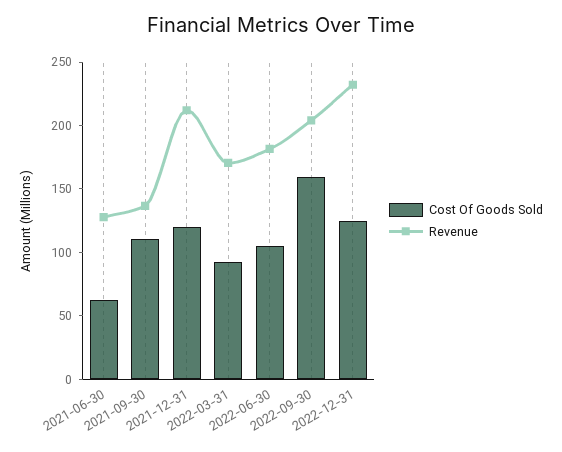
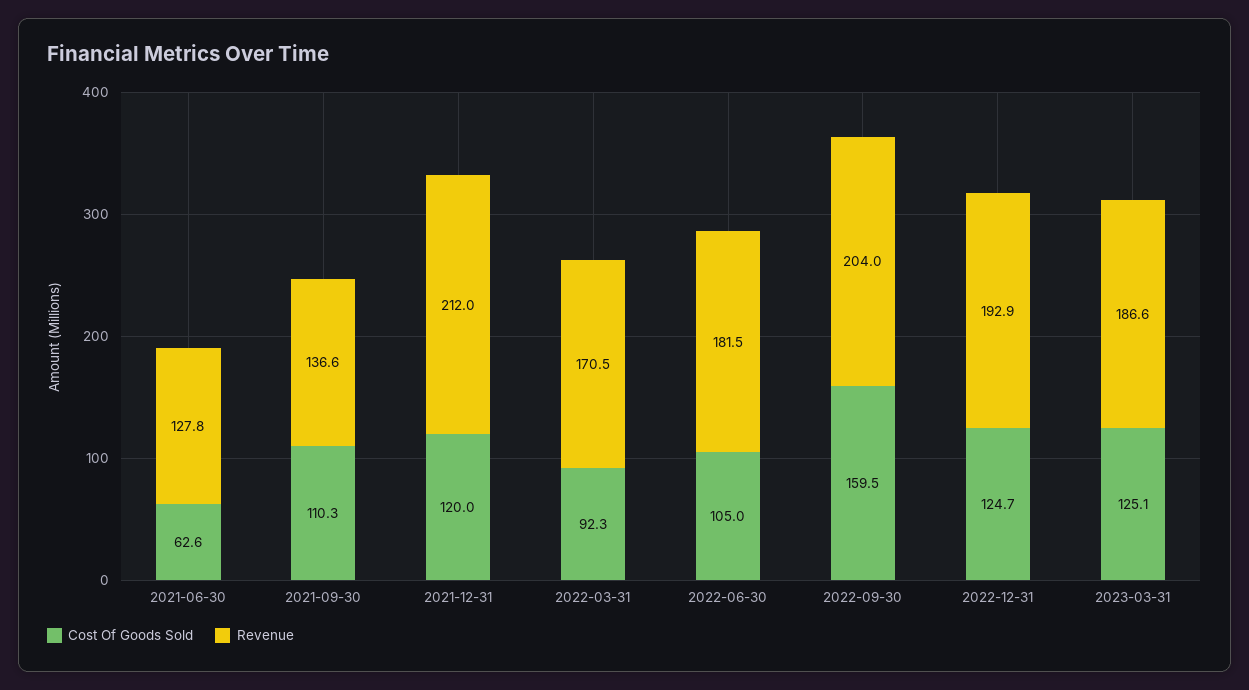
Revenue, 2022-12-31: 230 -> 192.9
Cost Of Goods Sold, 2023-03-31: none -> 125.1
Revenue, 2023-03-31: none -> 186.6

